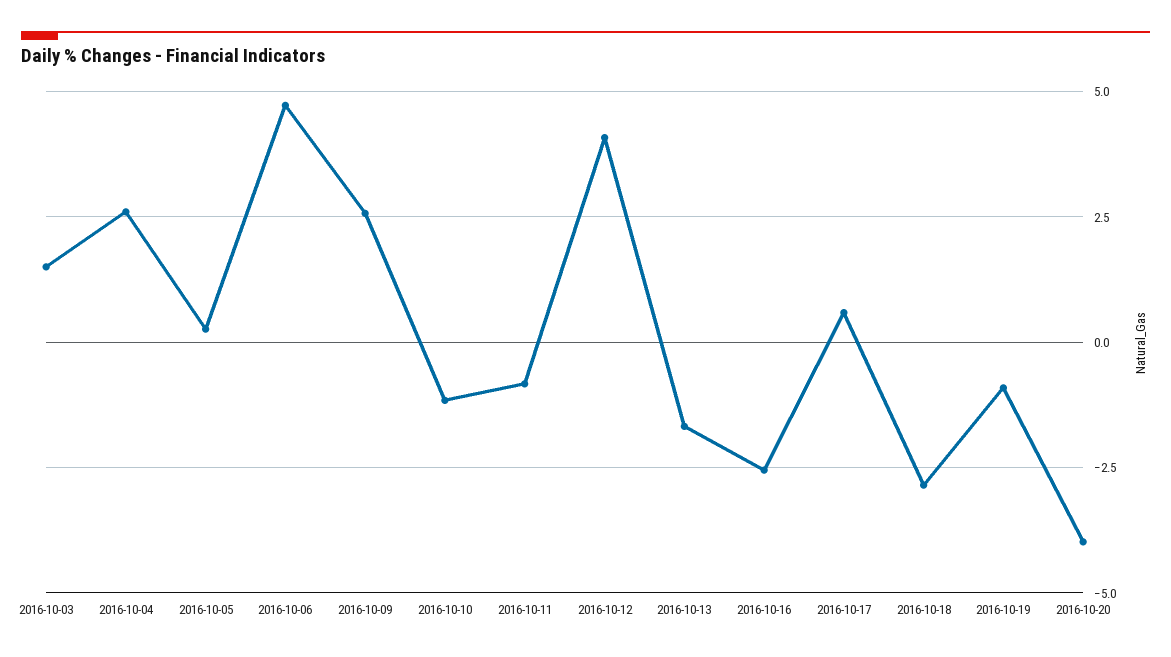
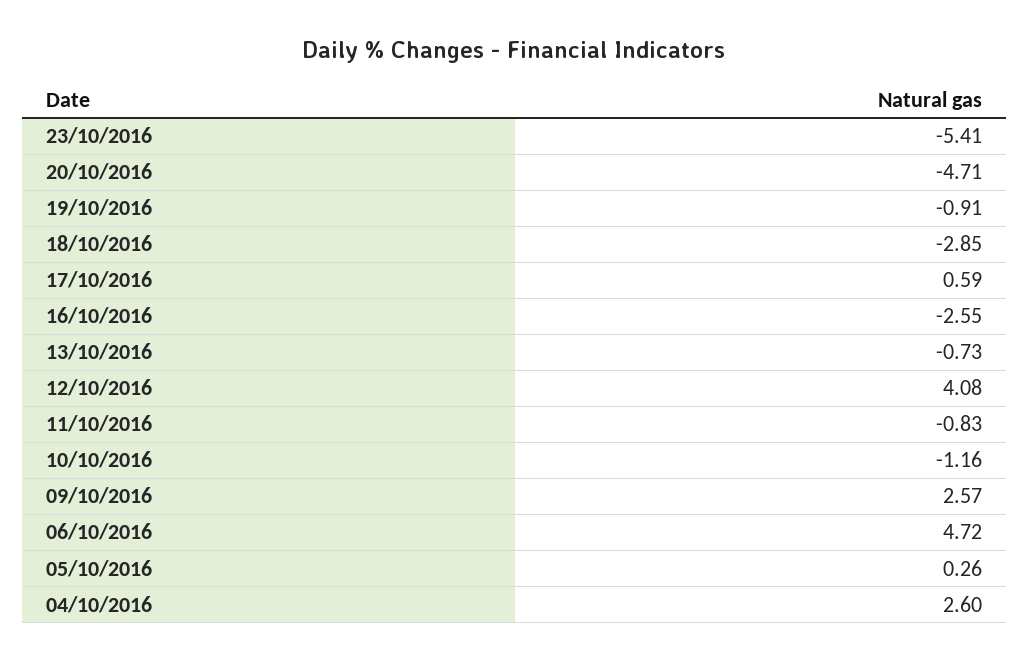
2016-10-03: 1.5 -> none
2016-10-13: -1.75 -> -0.73
2016-10-20: -4 -> -4.71
23/10/2016: none -> -5.41

